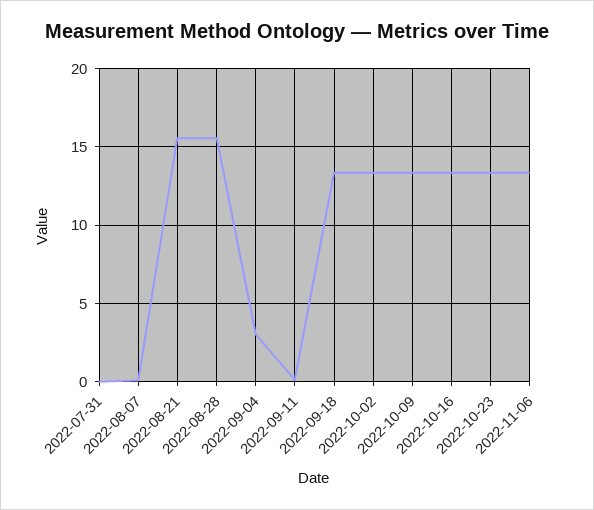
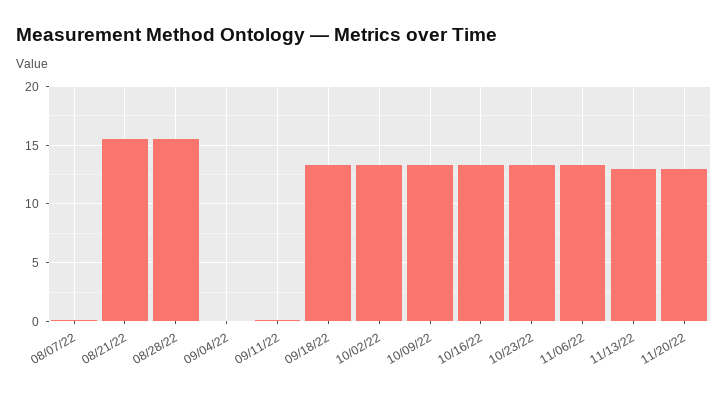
2022-07-31: 0 -> none
2022-09-04: 3 -> 0
11/13/22: none -> 13
11/20/22: none -> 13

